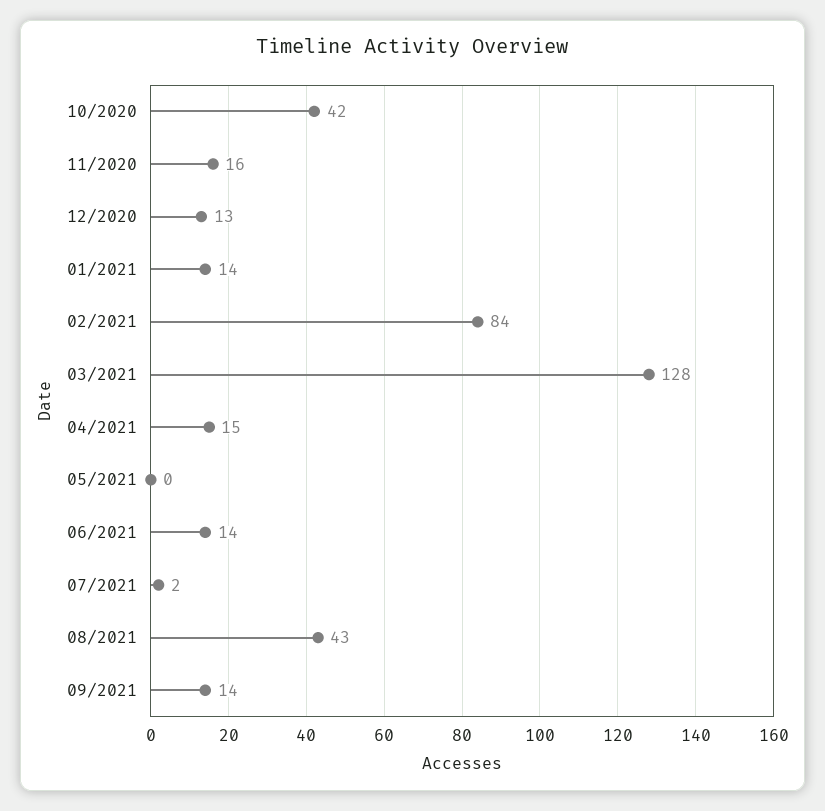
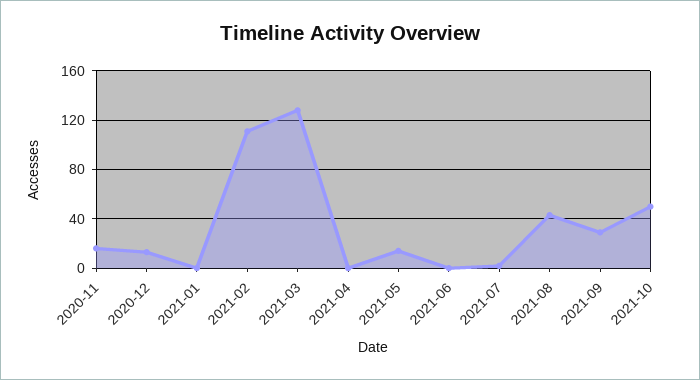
10/2020: 42 -> none
01/2021: 14 -> 0
02/2021: 84 -> 110
04/2021: 15 -> 0
05/2021: 0 -> 15
06/2021: 14 -> 0
09/2021: 14 -> 30
2021-10: none -> 50

